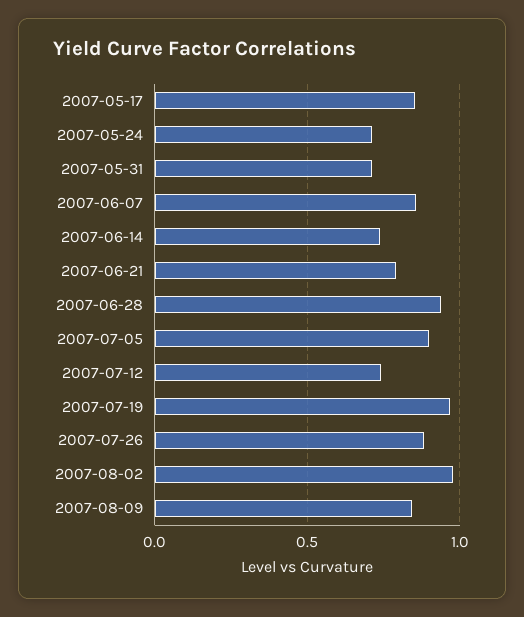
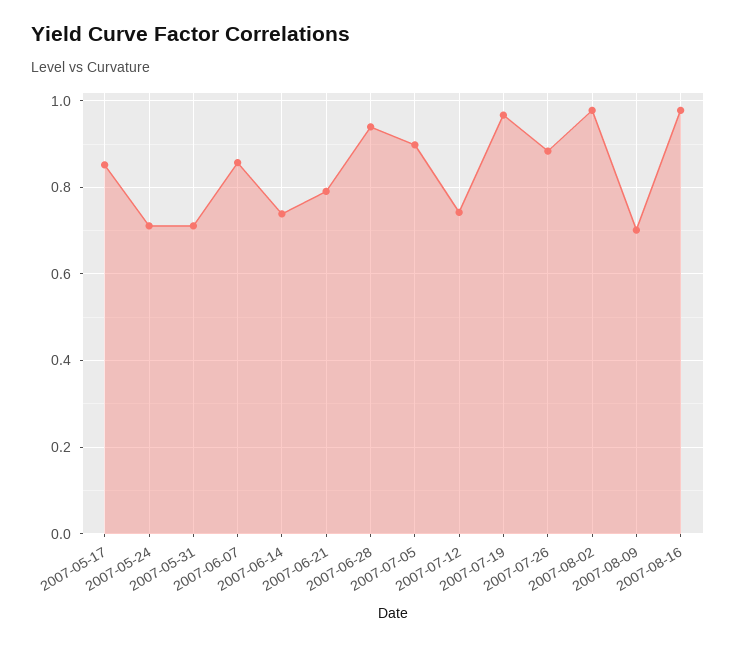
2007-08-09: 0.85 -> 0.7
2007-08-16: none -> 0.98

